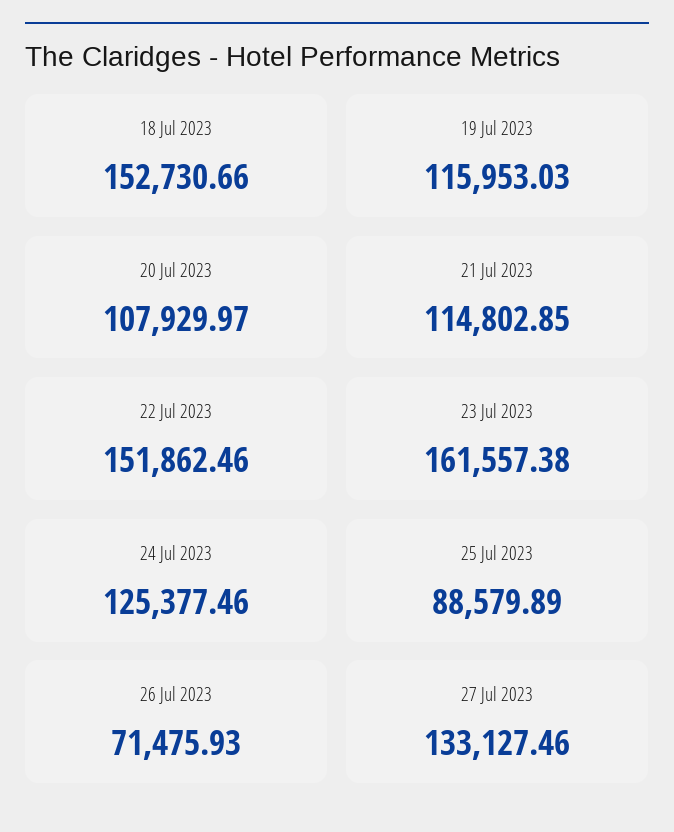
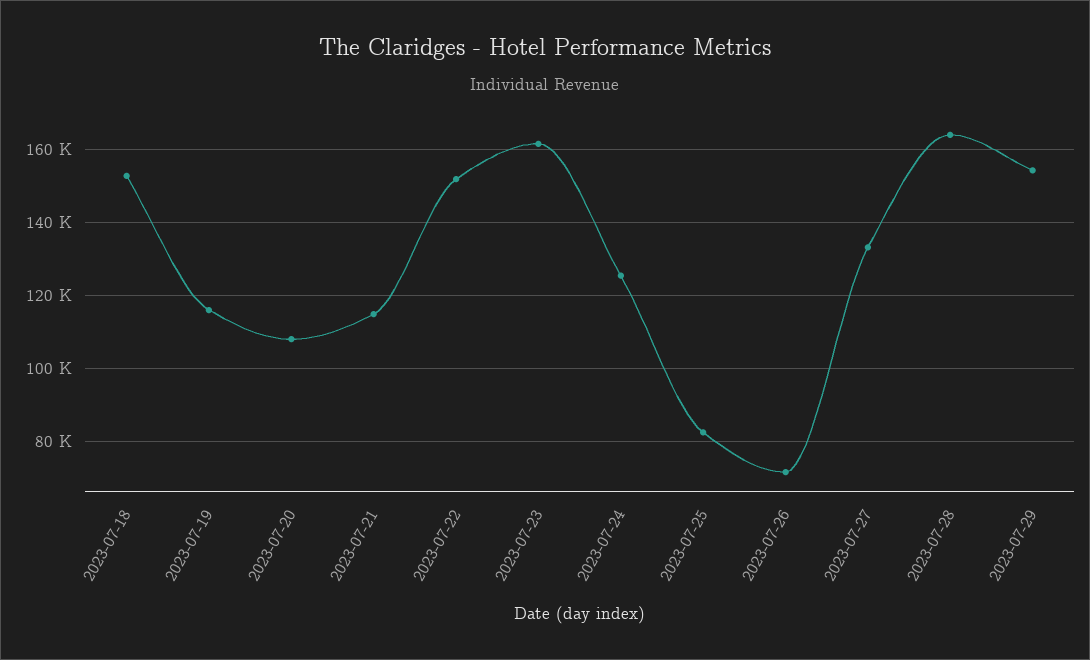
25 Jul 2023: 88579.89 -> 82000
2023-07-28: none -> 164000
2023-07-29: none -> 154000

